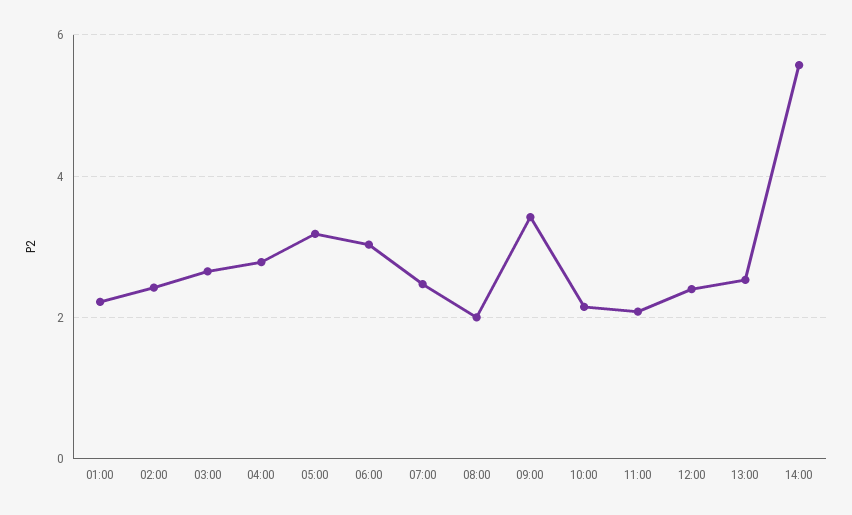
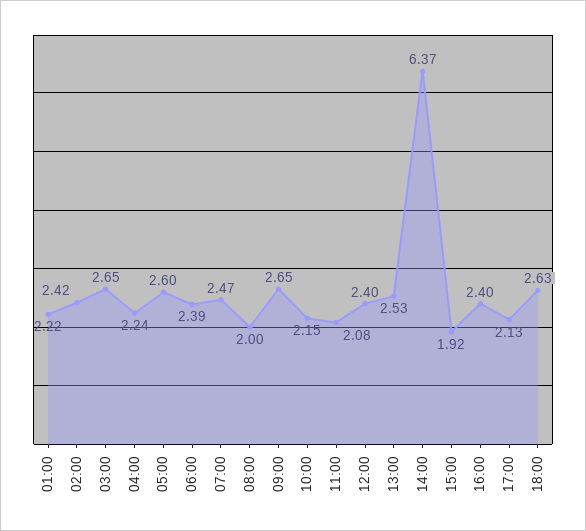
04:00: 2.8 -> 2.24
05:00: 3.2 -> 2.6
06:00: 3 -> 2.39
09:00: 3.4 -> 2.65
14:00: 5.6 -> 6.37
15:00: none -> 1.92
16:00: none -> 2.4
17:00: none -> 2.13
18:00: none -> 2.63

